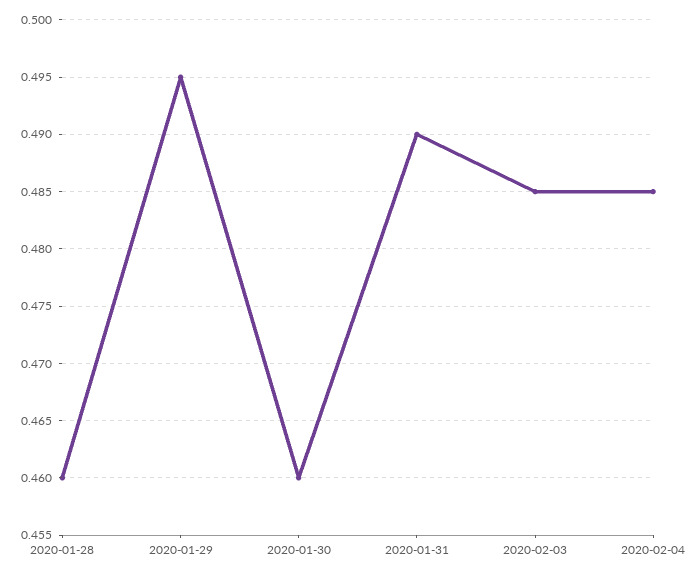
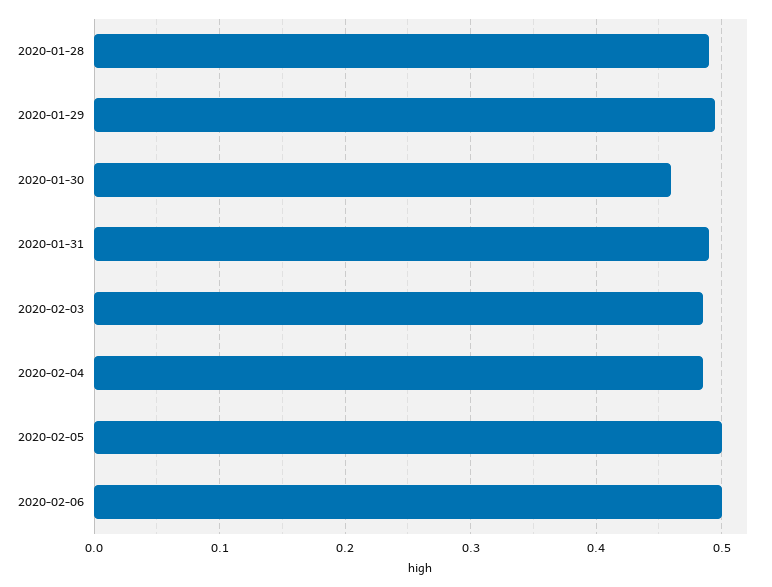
2020-01-28: 0.46 -> 0.49
2020-02-05: none -> 0.5
2020-02-06: none -> 0.5

